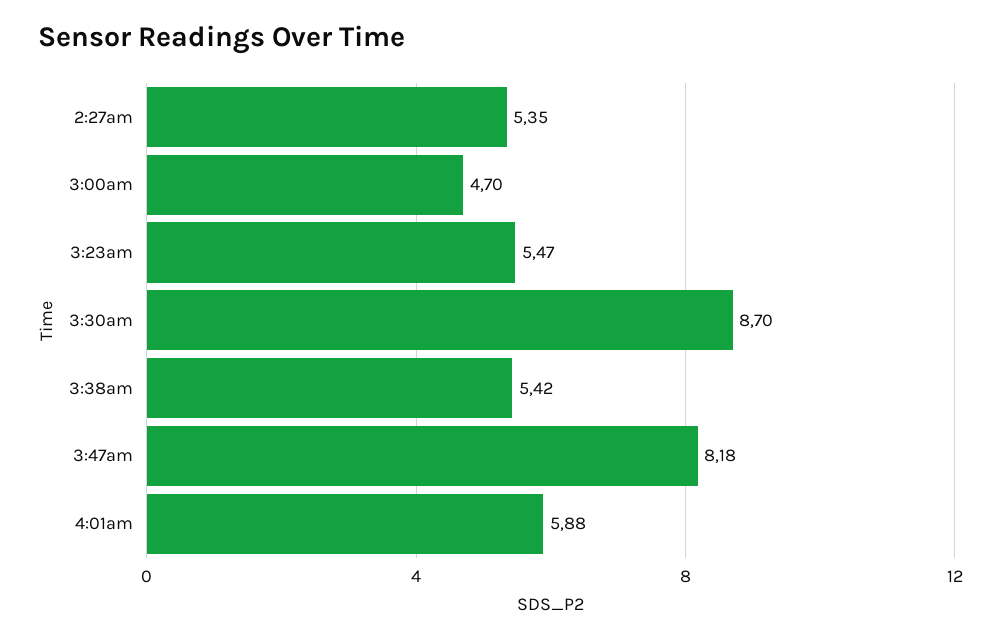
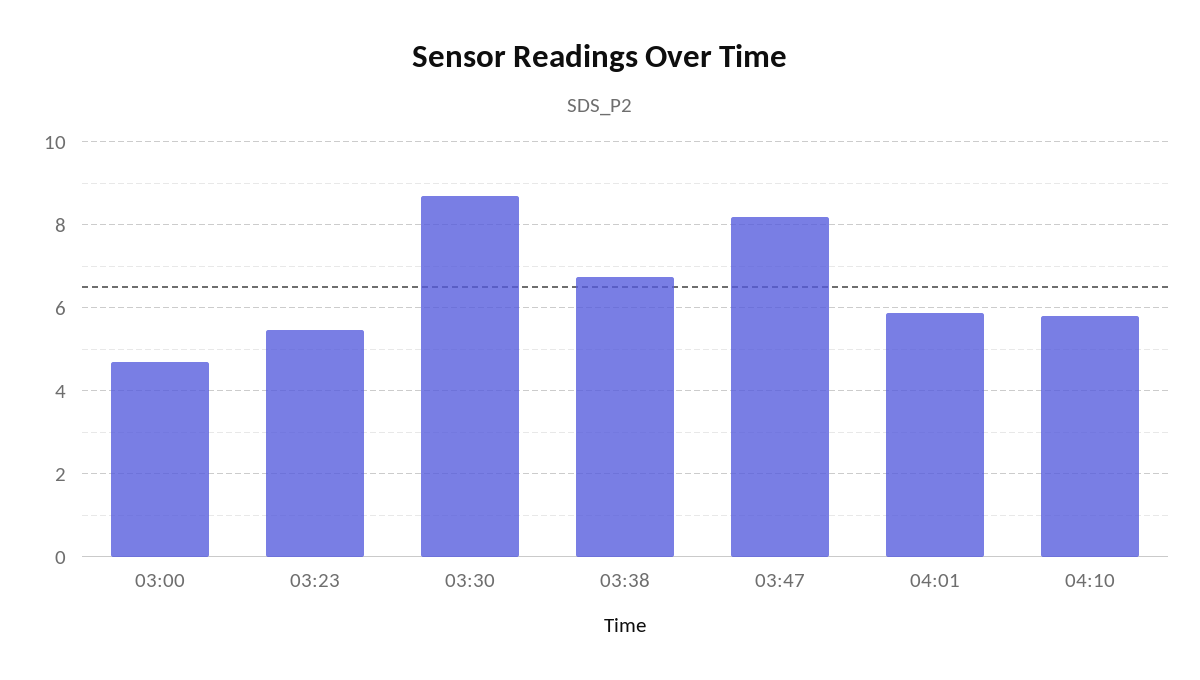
2:27am: 5.35 -> none
3:38am: 5.42 -> 6.8
04:10: none -> 5.8

